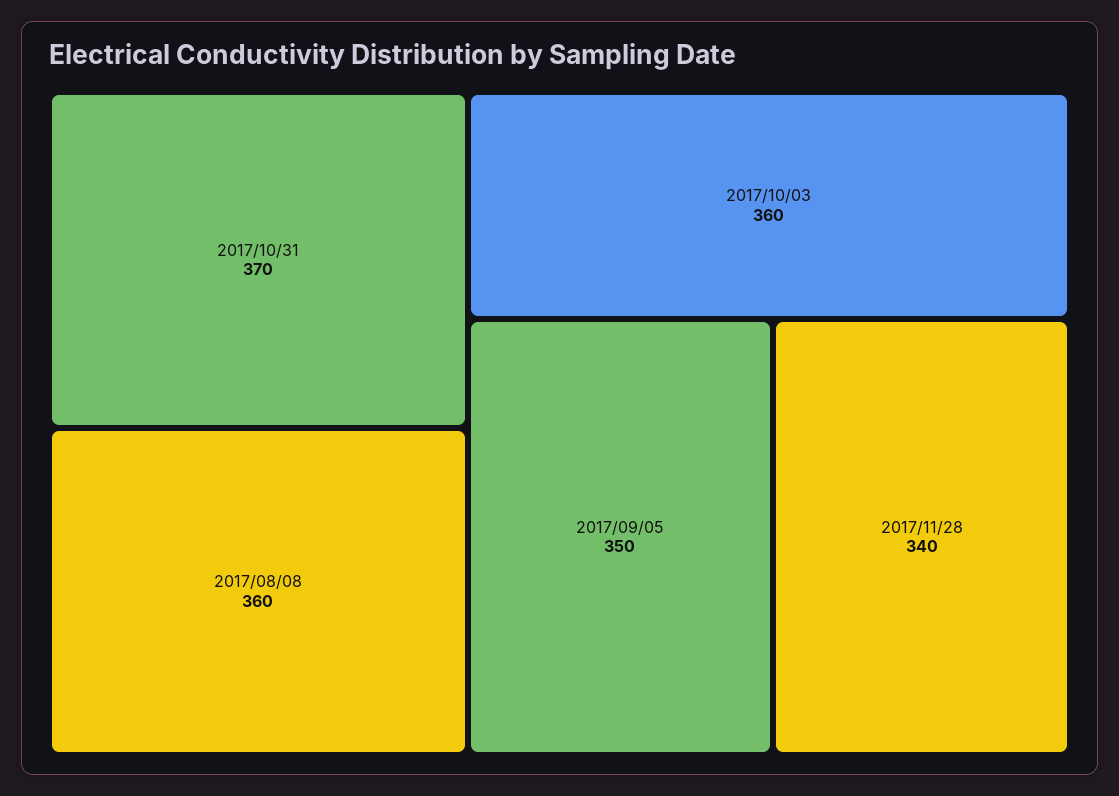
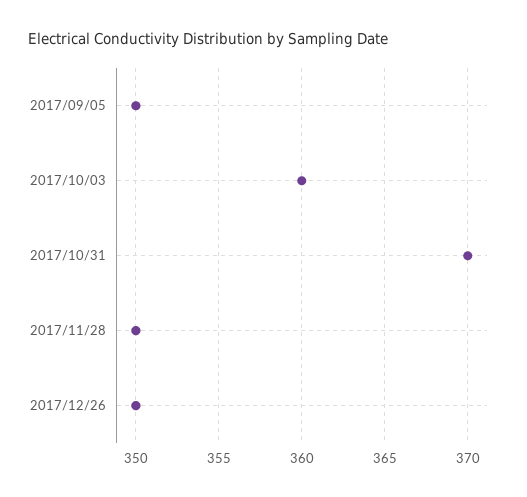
2017/08/08: 360 -> none
2017/11/28: 340 -> 350
2017/12/26: none -> 350

